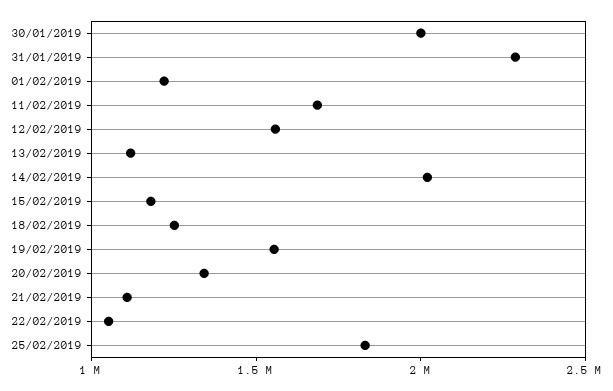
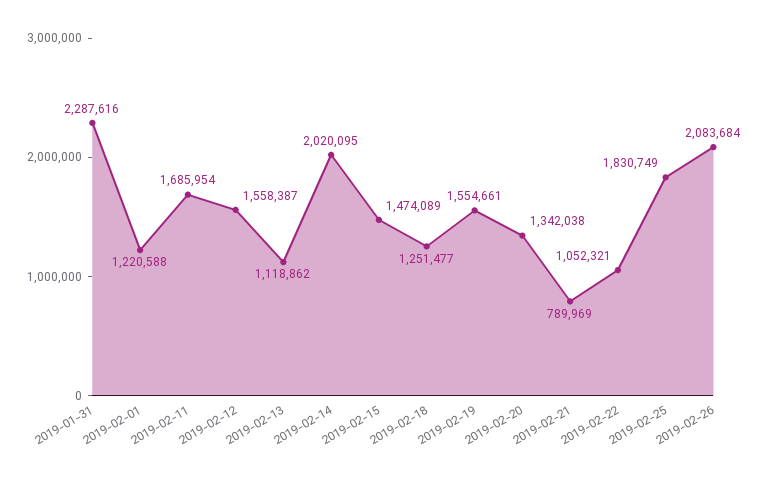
30/01/2019: 2000000 -> none
15/02/2019: 1200000 -> 1474089
21/02/2019: 1100000 -> 789969
2019-02-26: none -> 2083684

